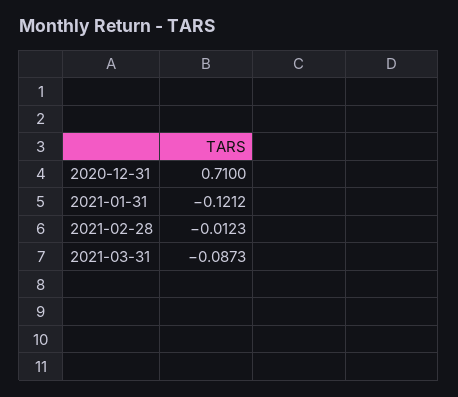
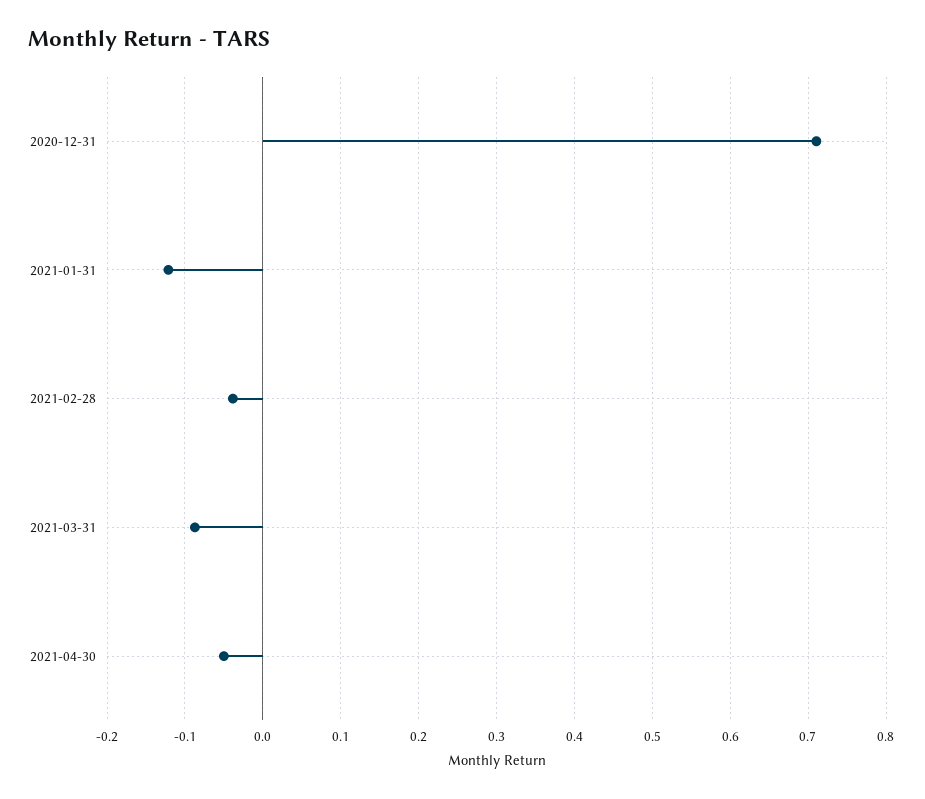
2021-02-28: -0.0123 -> -0.04
2021-04-30: none -> -0.05

